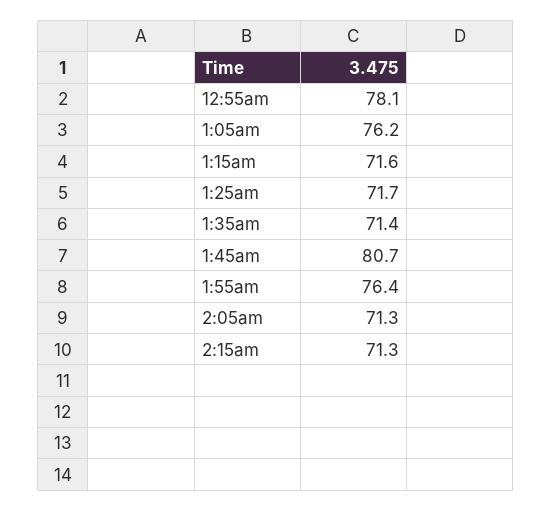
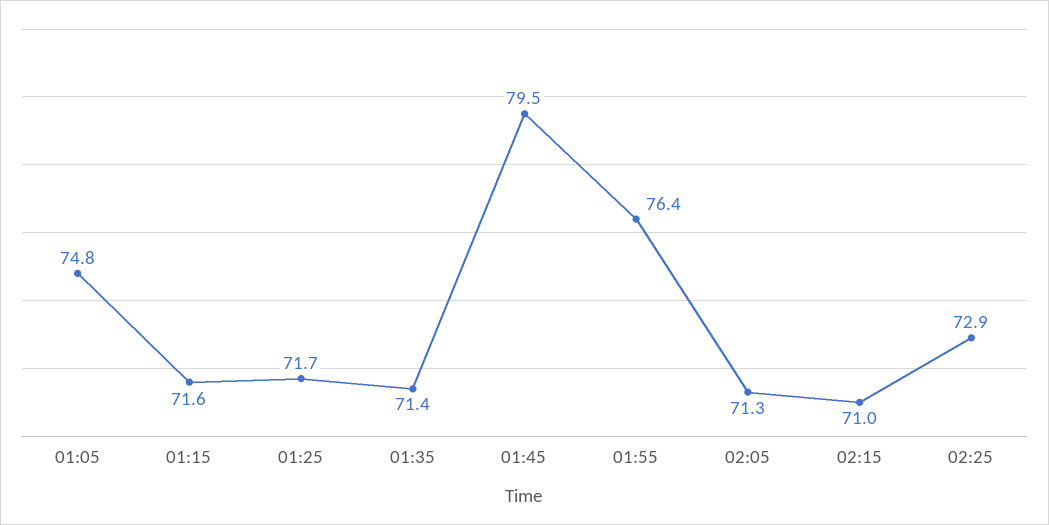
12:55am: 78.1 -> none
1:05am: 76.2 -> 74.8
1:45am: 80.7 -> 79.5
2:15am: 71.3 -> 71
02:25: none -> 72.9

